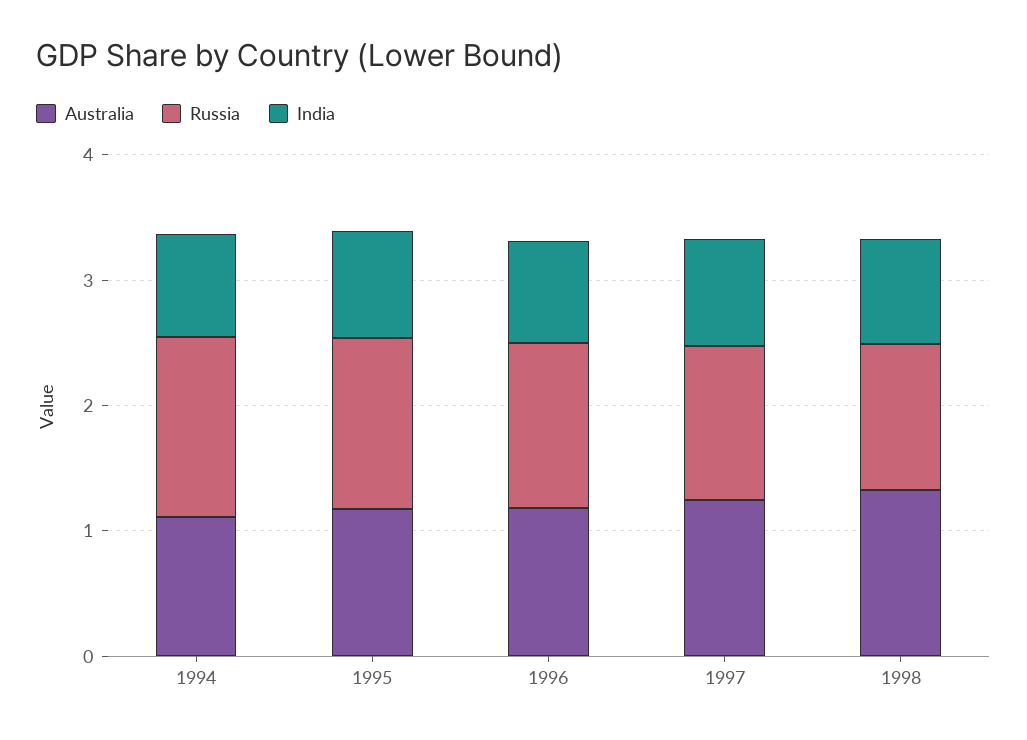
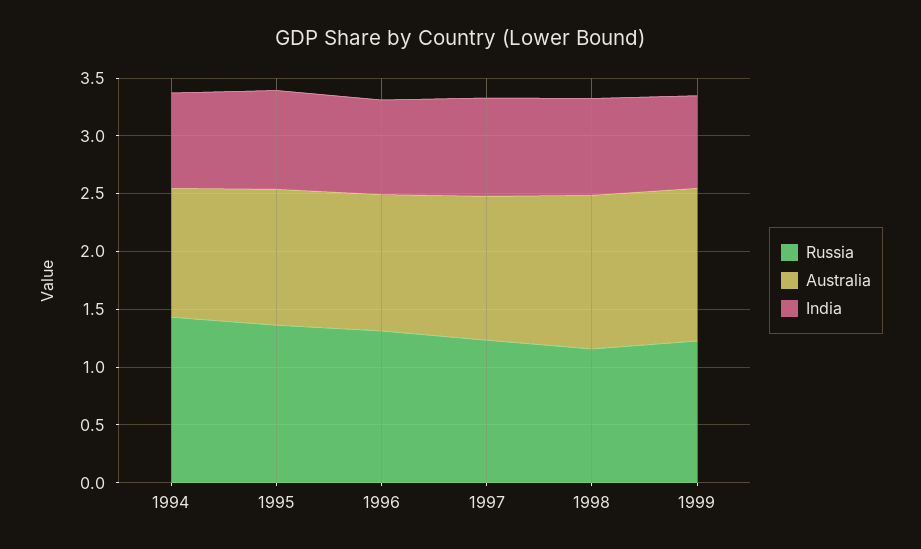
Russia, 1999: none -> 1.2
Australia, 1999: none -> 1.3
India, 1999: none -> 0.8

